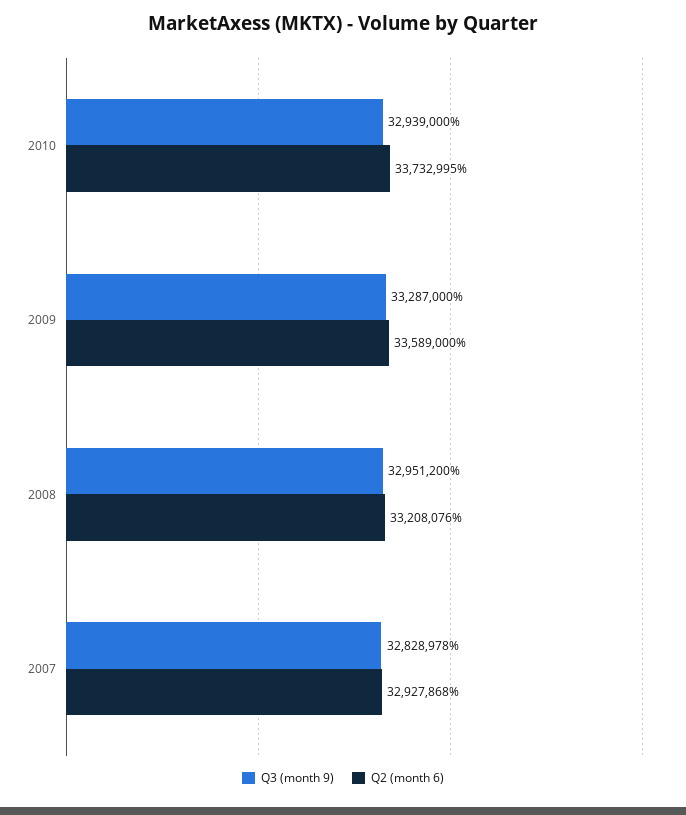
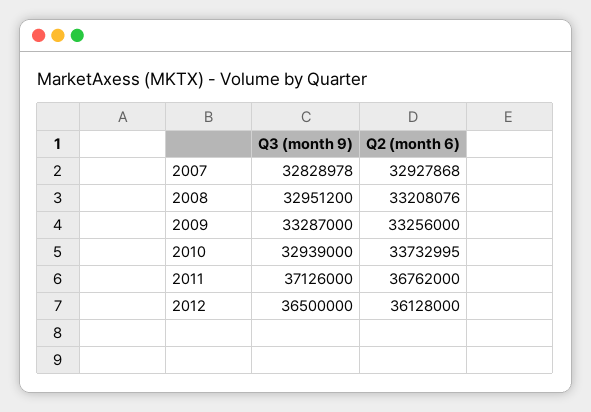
Q2 (month 6), 2009: 33589000 -> 33256000
Q3 (month 9), 2011: none -> 37126000
Q2 (month 6), 2011: none -> 36762000
Q3 (month 9), 2012: none -> 36500000
Q2 (month 6), 2012: none -> 36128000

